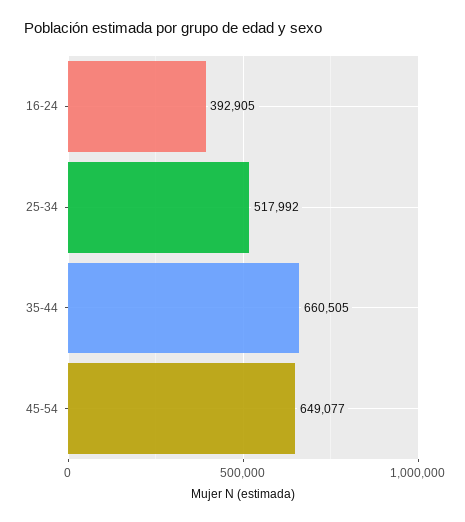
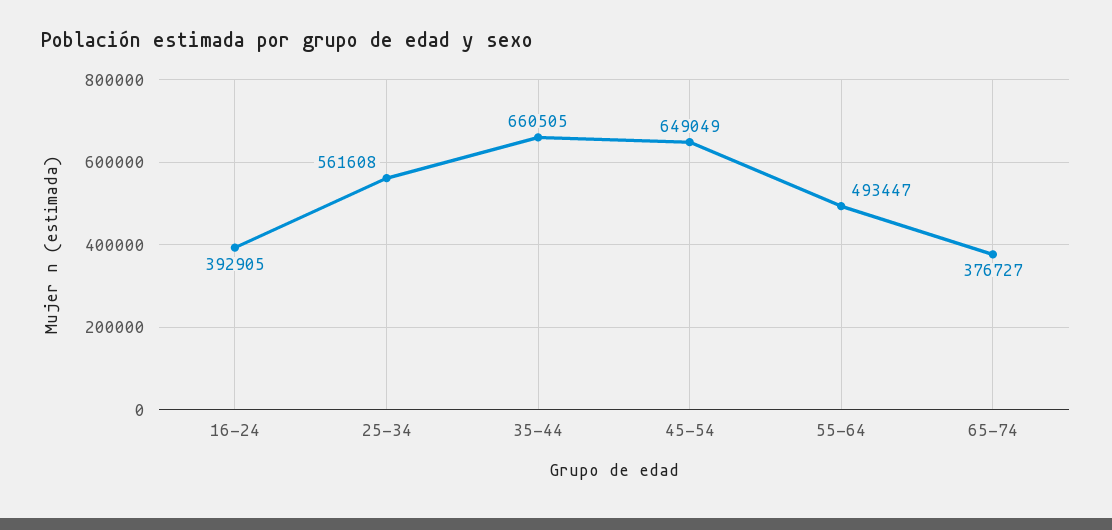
25-34: 517992 -> 561608
45-54: 649077 -> 649049
55-64: none -> 493447
65-74: none -> 376727

